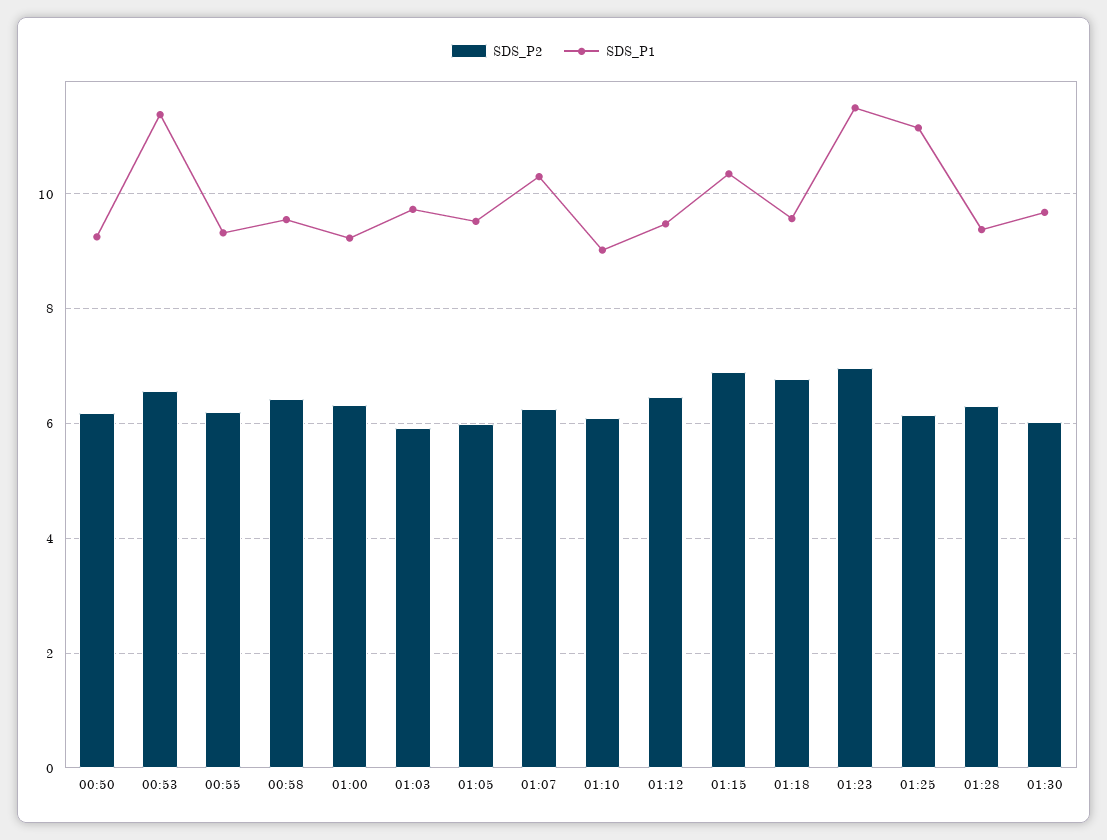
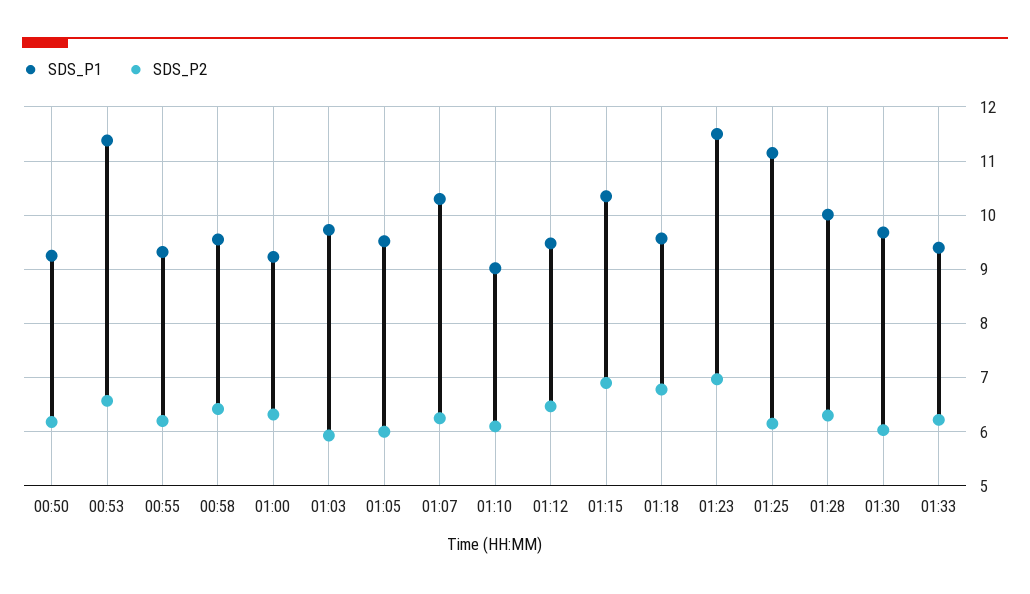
SDS_P1, 01:28: 9.4 -> 10
SDS_P1, 01:33: none -> 9.4
SDS_P2, 01:33: none -> 6.2

